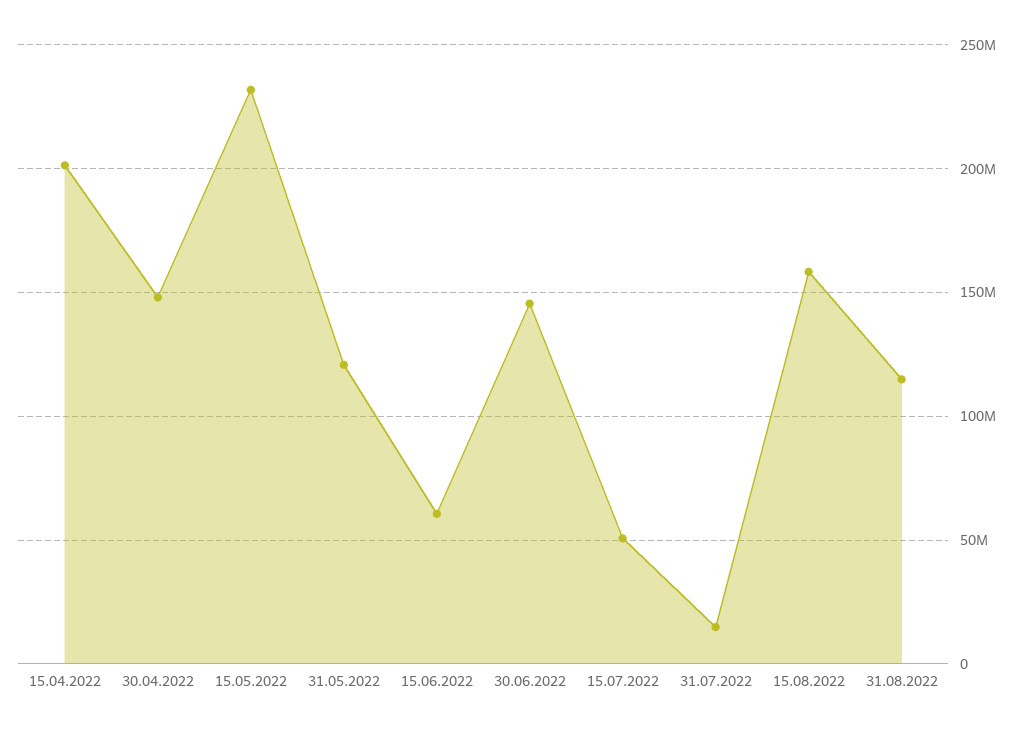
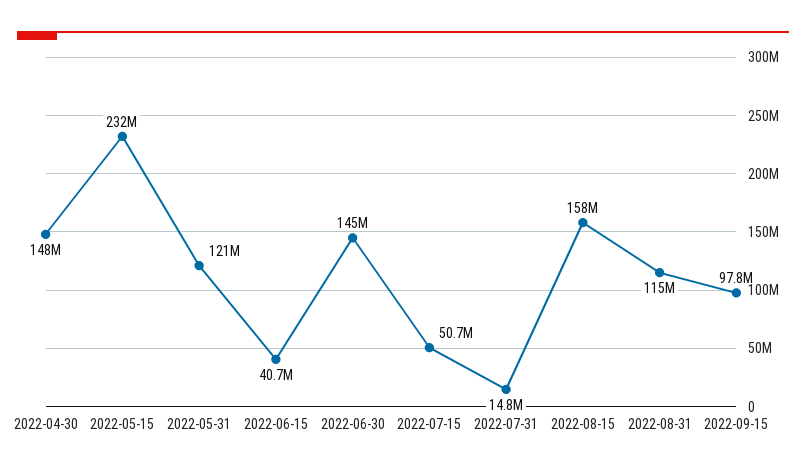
15.04.2022: 200000000 -> none
15.06.2022: 60000000 -> 40700000
2022-09-15: none -> 97800000

